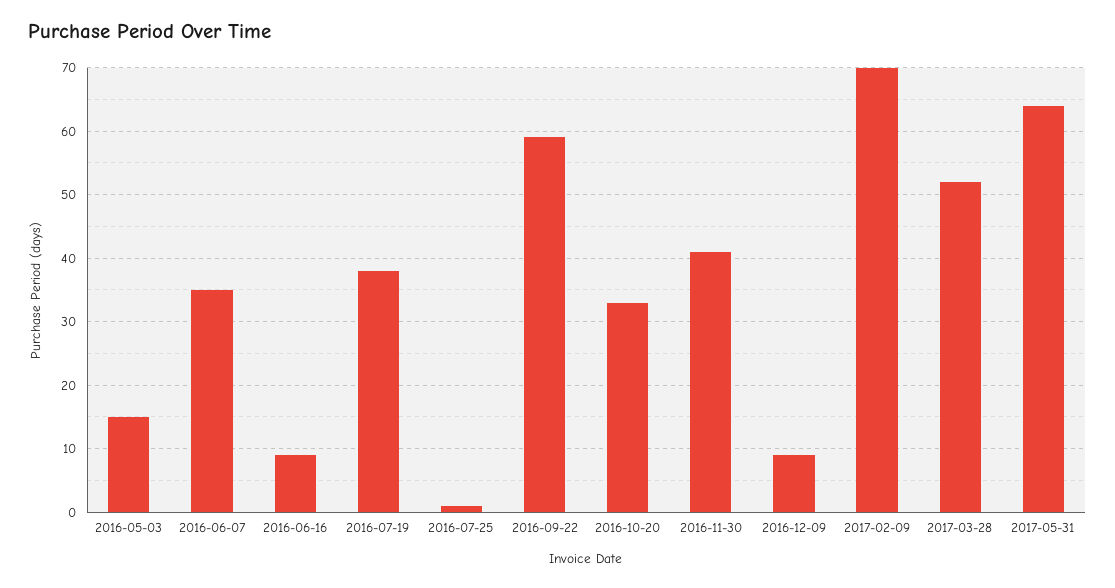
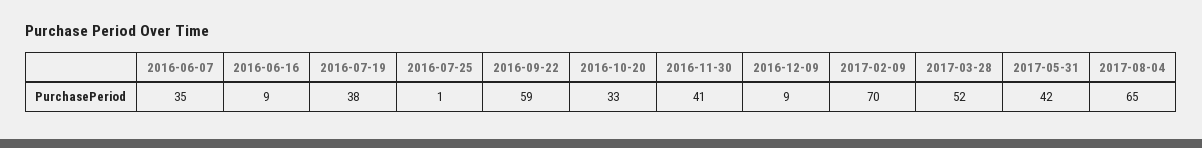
2016-05-03: 15 -> none
2017-05-31: 64 -> 42
2017-08-04: none -> 65

